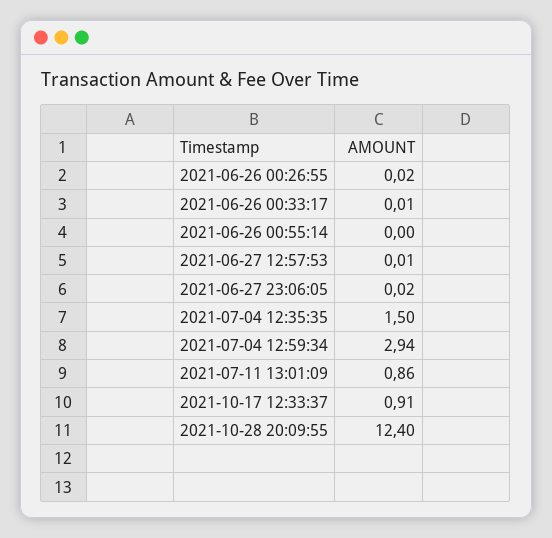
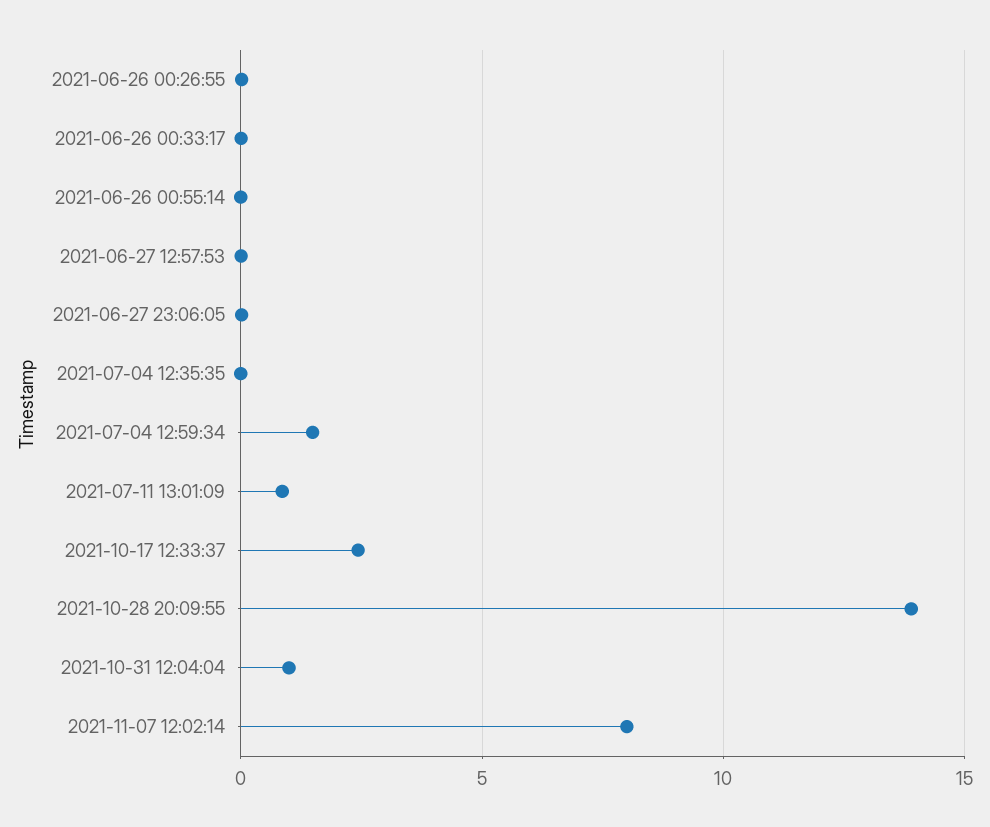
2021-07-04 12:35:35: 1.5 -> 0
2021-07-04 12:59:34: 2.94 -> 1.5
2021-10-17 12:33:37: 0.91 -> 2.5
2021-10-28 20:09:55: 12.4 -> 14
2021-10-31 12:04:04: none -> 1
2021-11-07 12:02:14: none -> 8

